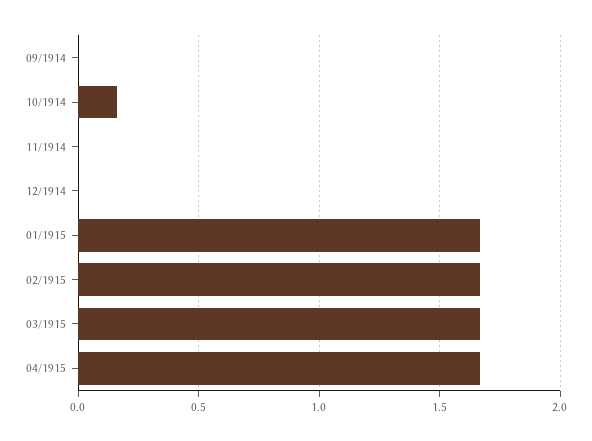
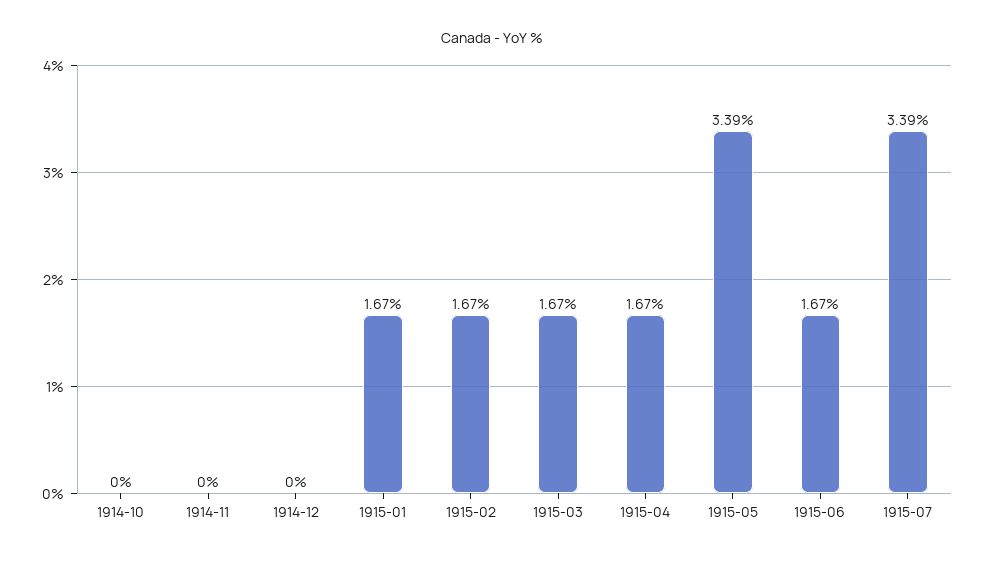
09/1914: 0 -> none
10/1914: 0.15 -> 0
1915-05: none -> 3.39
1915-06: none -> 1.67
1915-07: none -> 3.39

